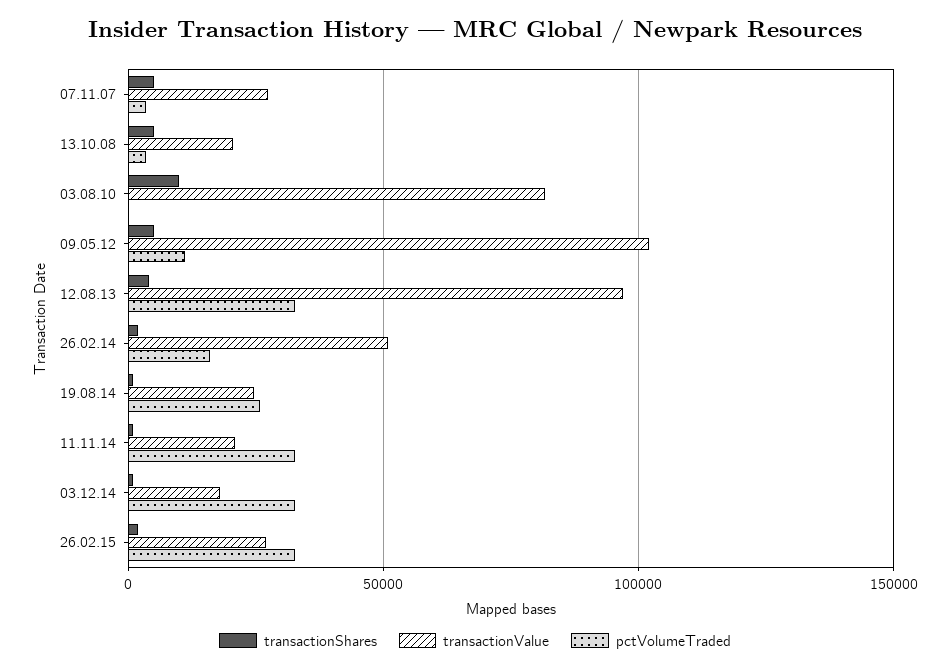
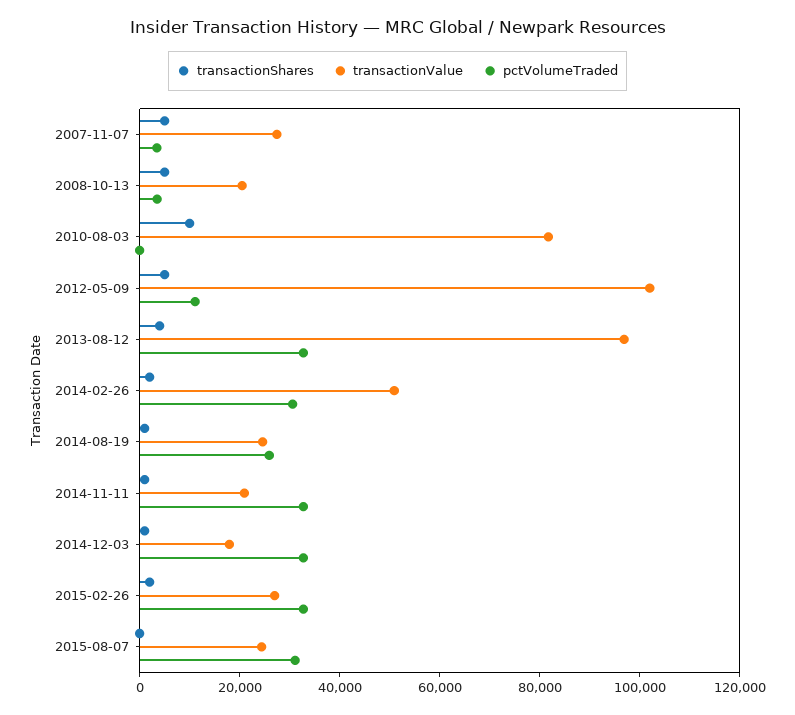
pctVolumeTraded, 26.02.14: 15000 -> 30000
transactionShares, 2015-08-07: none -> 0
transactionValue, 2015-08-07: none -> 25000
pctVolumeTraded, 2015-08-07: none -> 30000

